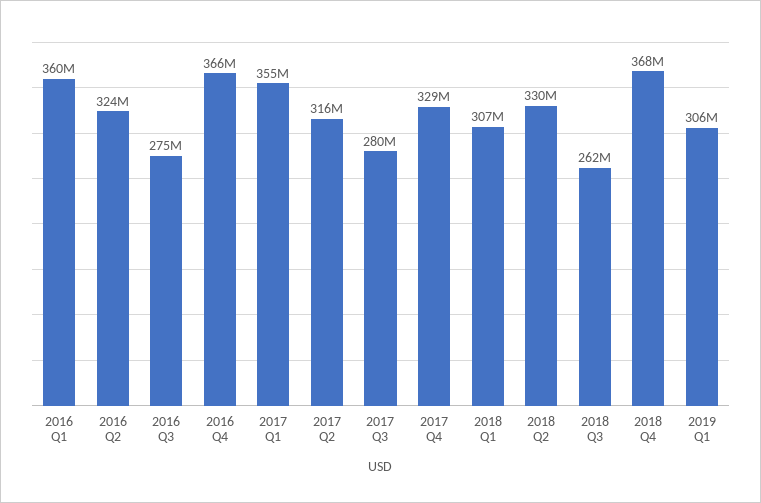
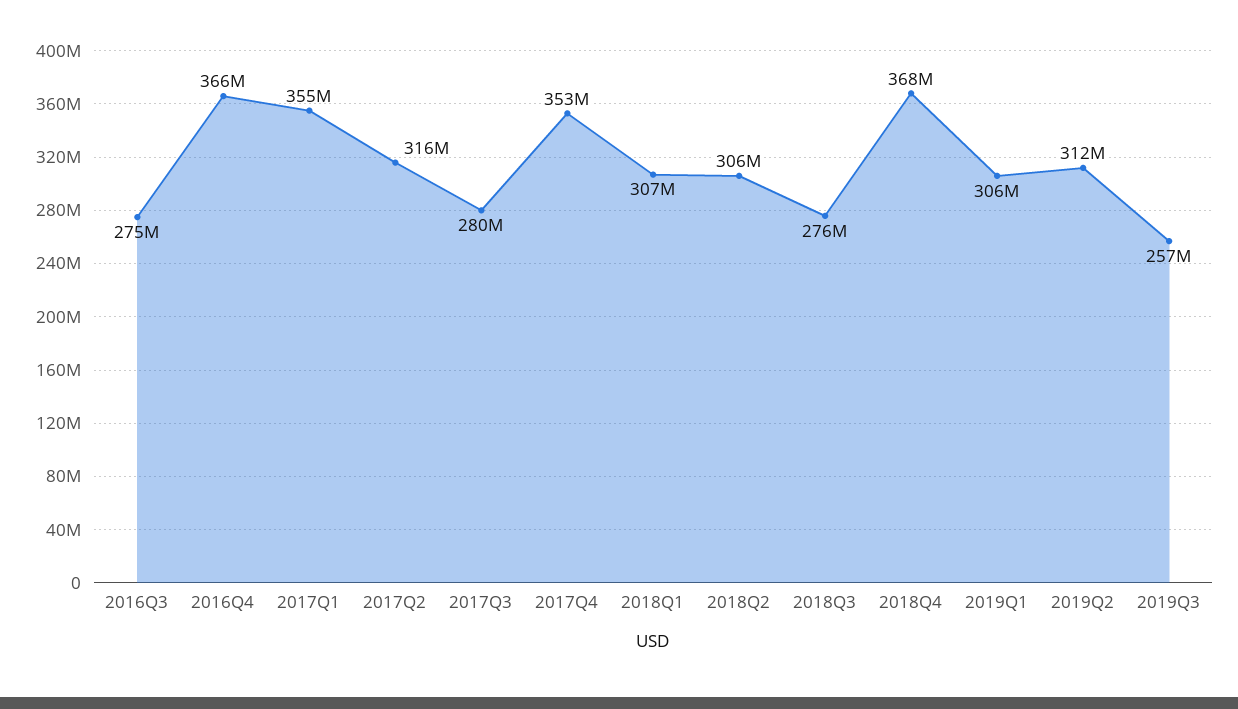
2016 Q1: 360000000 -> none
2016 Q2: 324000000 -> none
2017 Q4: 329000000 -> 353000000
2018 Q2: 330000000 -> 306000000
2018 Q3: 262000000 -> 276000000
2019Q2: none -> 312000000
2019Q3: none -> 257000000

